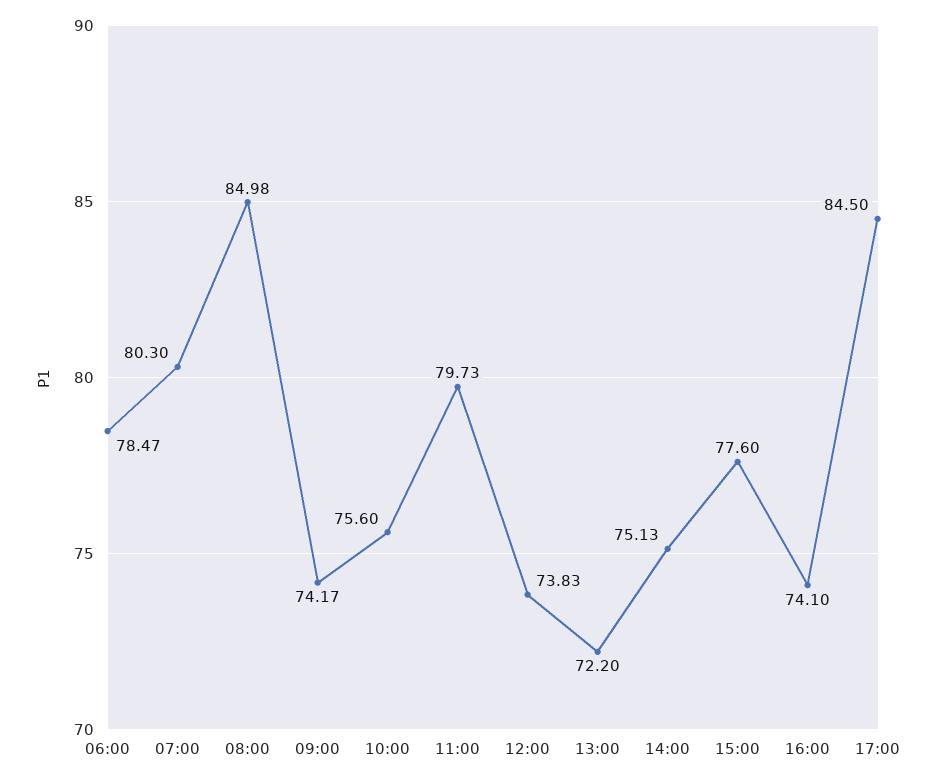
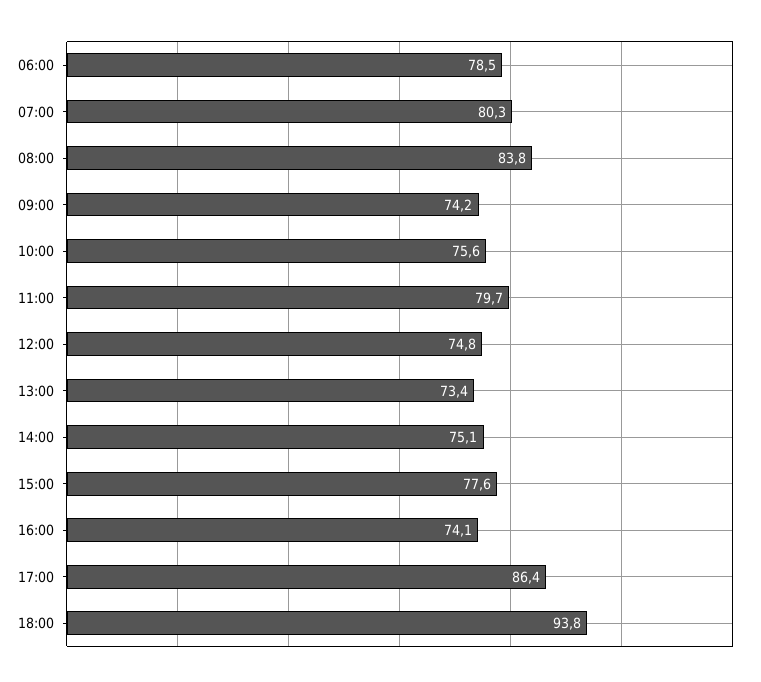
08:00: 84.98 -> 83.8
12:00: 73.83 -> 74.8
13:00: 72.2 -> 73.4
17:00: 84.5 -> 86.4
18:00: none -> 93.8

